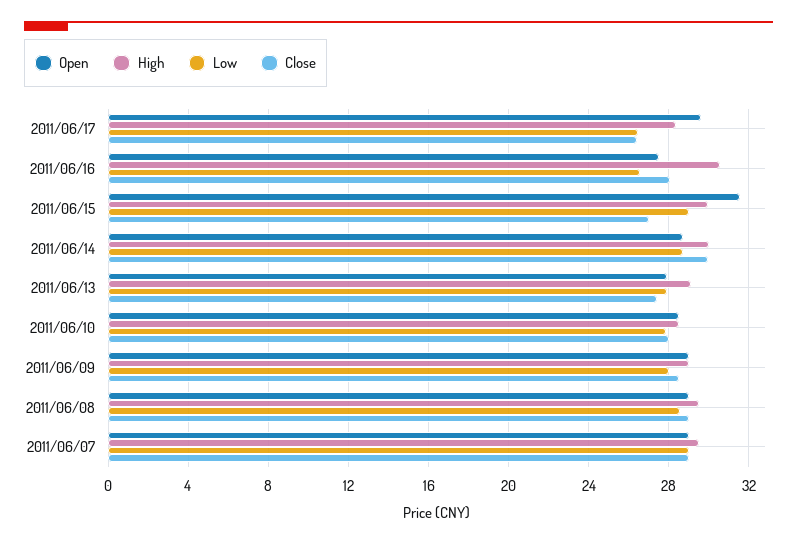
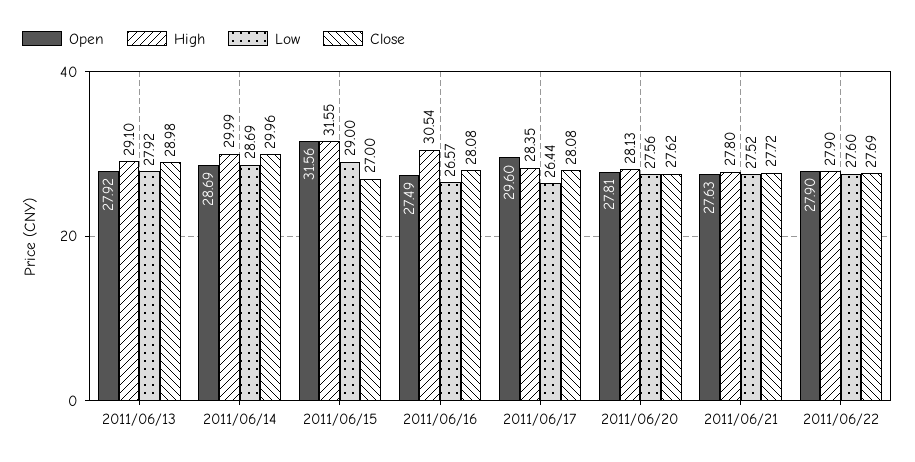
Close, 2011/06/17: 26.5 -> 28.08
High, 2011/06/15: 30 -> 31.55
Close, 2011/06/13: 27.5 -> 28.98
Open, 2011/06/10: 28.5 -> none
High, 2011/06/10: 28.5 -> none
Low, 2011/06/10: 28 -> none
Close, 2011/06/10: 28 -> none
Open, 2011/06/09: 29 -> none
High, 2011/06/09: 29 -> none
Low, 2011/06/09: 28 -> none
Close, 2011/06/09: 28.5 -> none
Open, 2011/06/08: 29 -> none
High, 2011/06/08: 29.5 -> none
Low, 2011/06/08: 28.5 -> none
Close, 2011/06/08: 29 -> none
Open, 2011/06/07: 29 -> none
High, 2011/06/07: 29.5 -> none
Low, 2011/06/07: 29 -> none
Close, 2011/06/07: 29 -> none
Open, 2011/06/20: none -> 27.81
High, 2011/06/20: none -> 28.13
Low, 2011/06/20: none -> 27.56
Close, 2011/06/20: none -> 27.62
Open, 2011/06/21: none -> 27.63
High, 2011/06/21: none -> 27.8
Low, 2011/06/21: none -> 27.52
Close, 2011/06/21: none -> 27.72
Open, 2011/06/22: none -> 27.9
High, 2011/06/22: none -> 27.9
Low, 2011/06/22: none -> 27.6
Close, 2011/06/22: none -> 27.69

